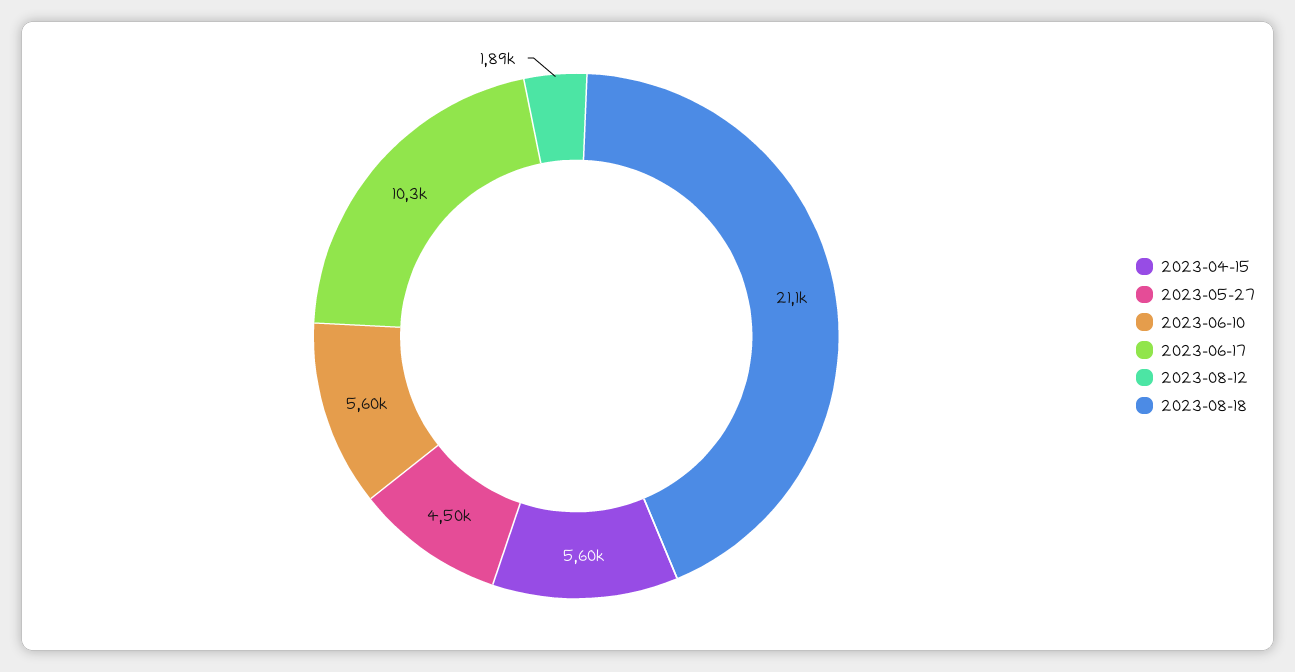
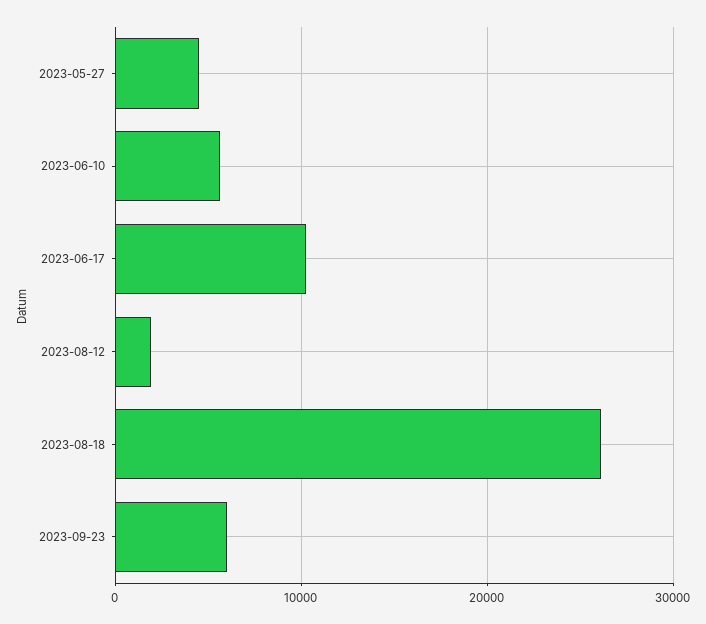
2023-04-15: 5600 -> none
2023-08-18: 21100 -> 26000
2023-09-23: none -> 6000

